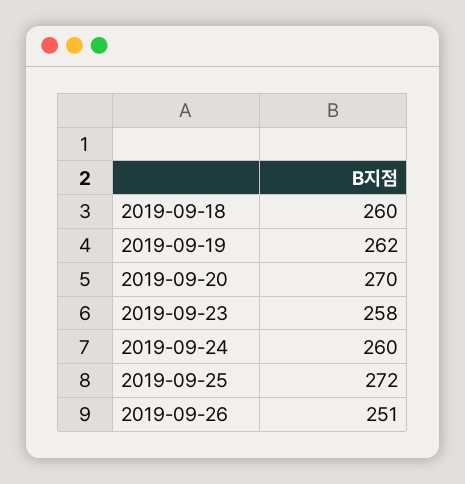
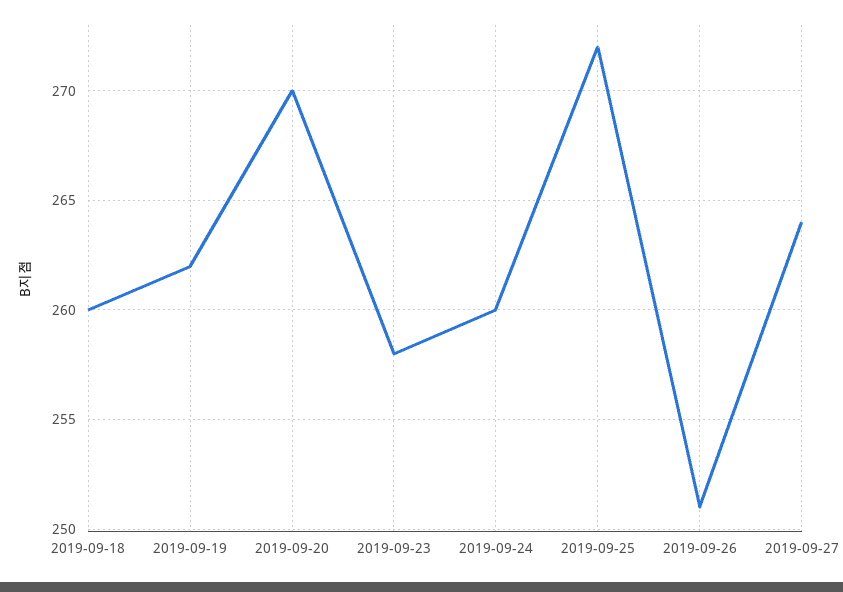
2019-09-27: none -> 264

